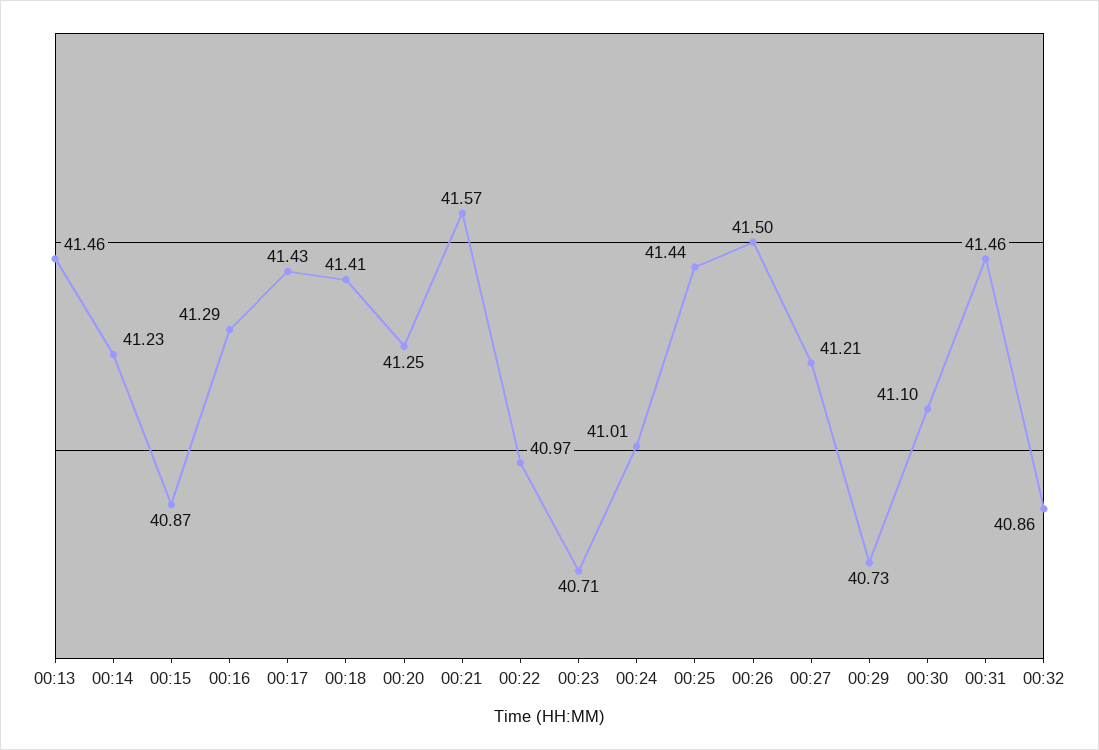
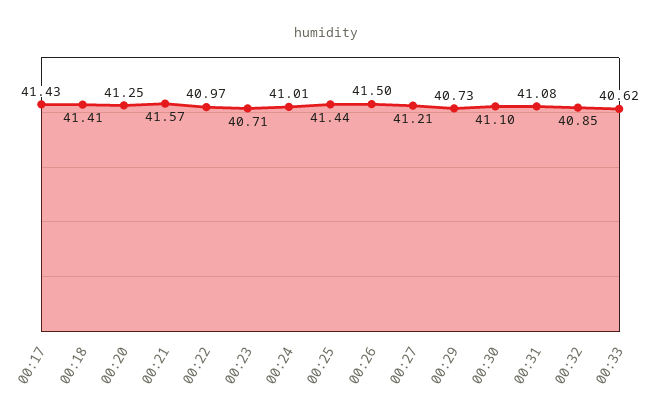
00:13: 41.46 -> none
00:14: 41.23 -> none
00:15: 40.87 -> none
00:16: 41.29 -> none
00:31: 41.46 -> 41.08
00:32: 40.86 -> 40.85
00:33: none -> 40.62

